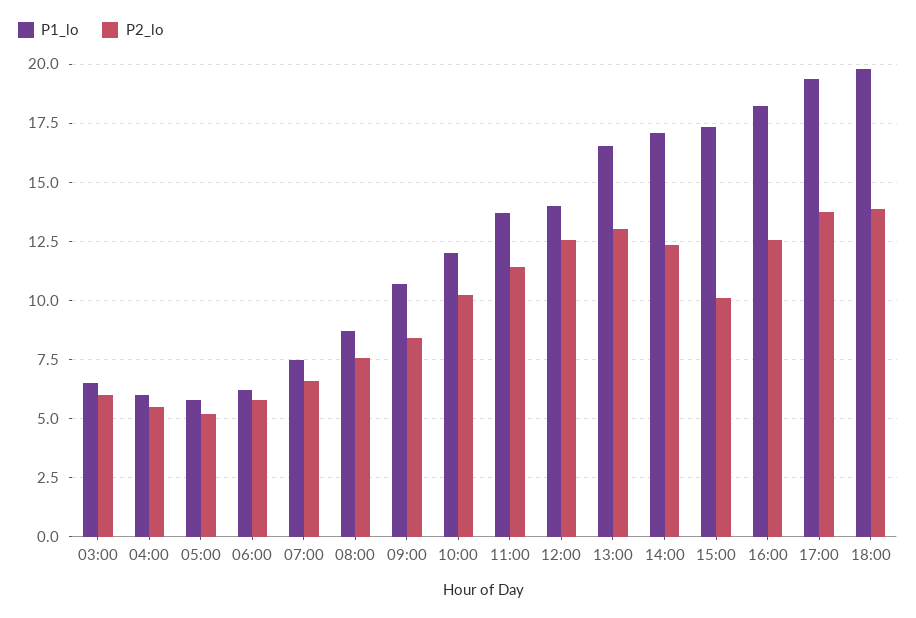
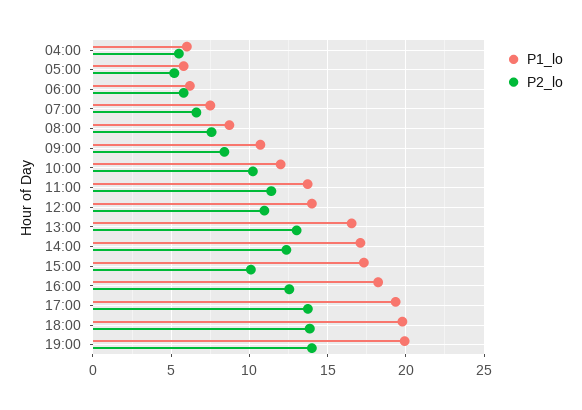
P1_lo, 03:00: 6.5 -> none
P2_lo, 03:00: 6 -> none
P2_lo, 12:00: 12.5 -> 11
P1_lo, 19:00: none -> 20
P2_lo, 19:00: none -> 14

